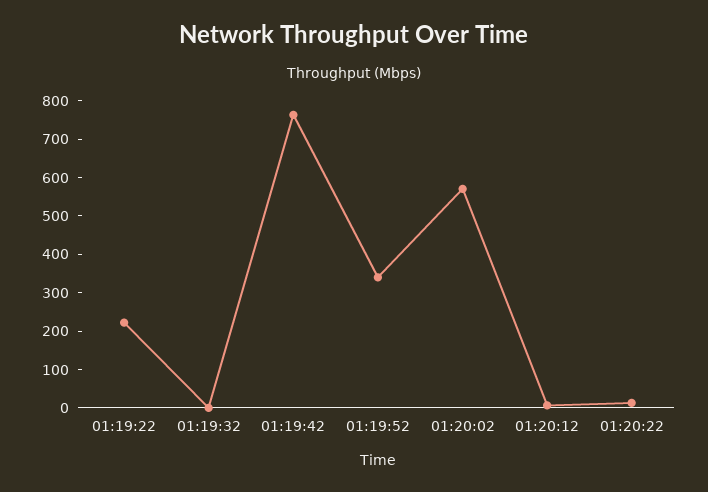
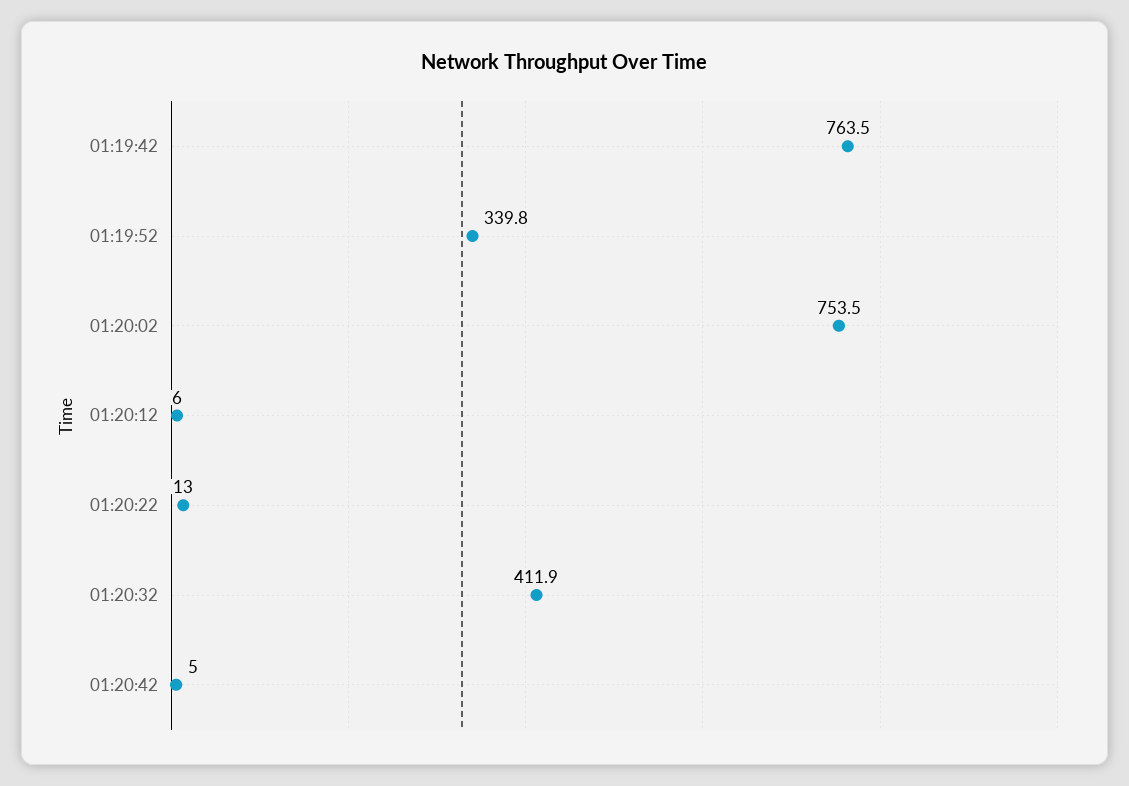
01:19:22: 225 -> none
01:19:32: 0 -> none
01:20:02: 575 -> 753.5
01:20:32: none -> 411.9
01:20:42: none -> 5

